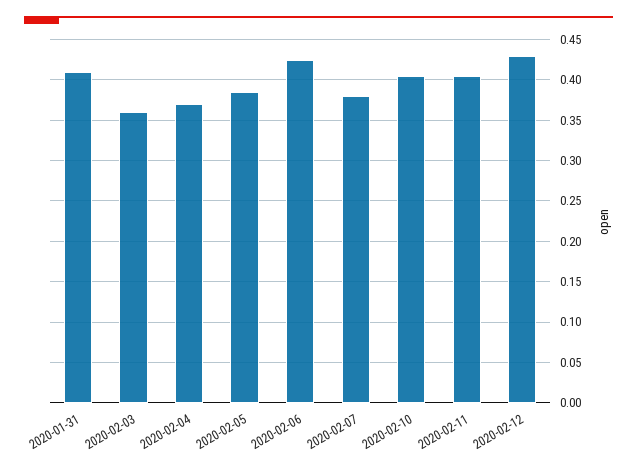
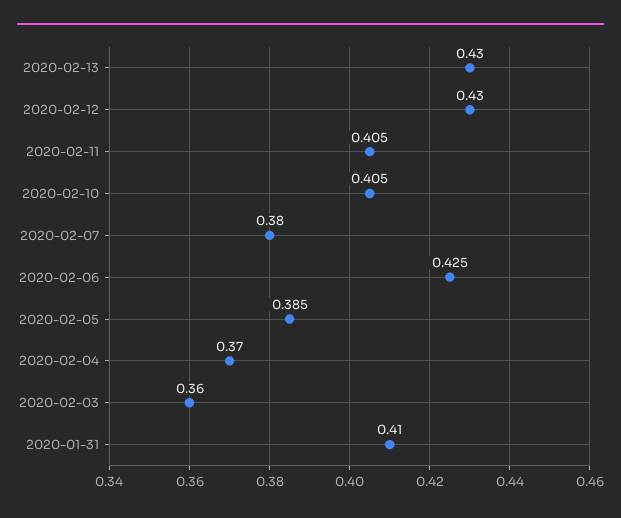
2020-02-13: none -> 0.43

